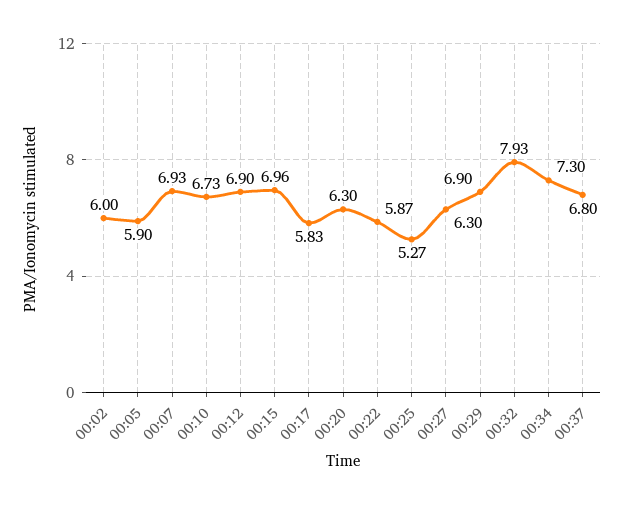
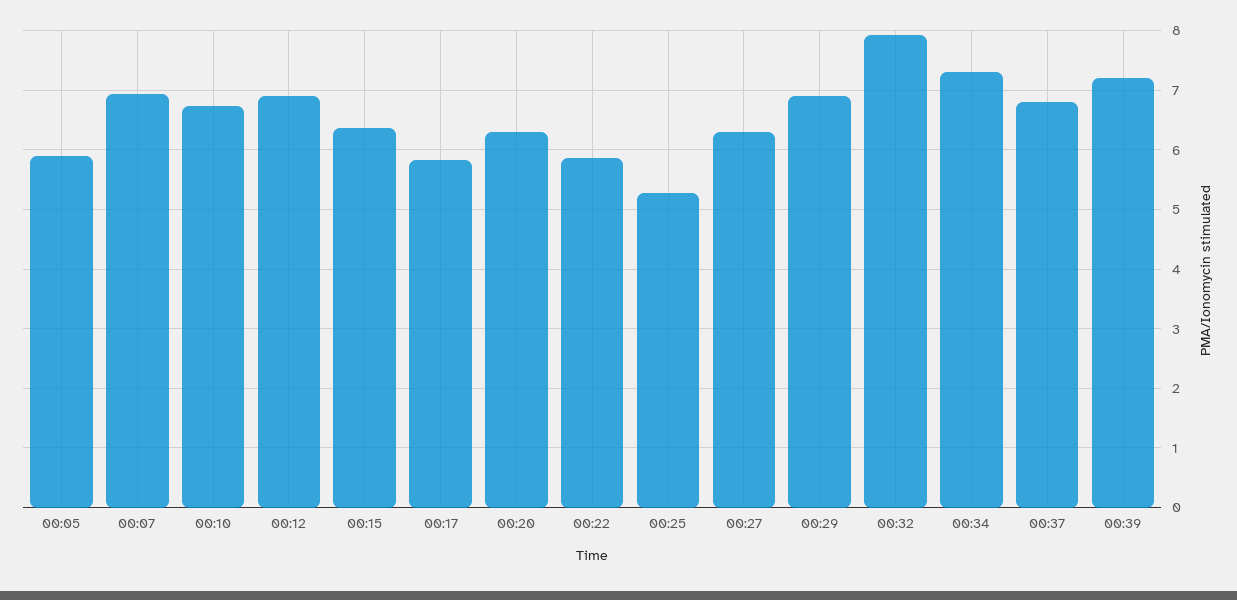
00:02: 6 -> none
00:15: 6.96 -> 6.4
00:39: none -> 7.2

